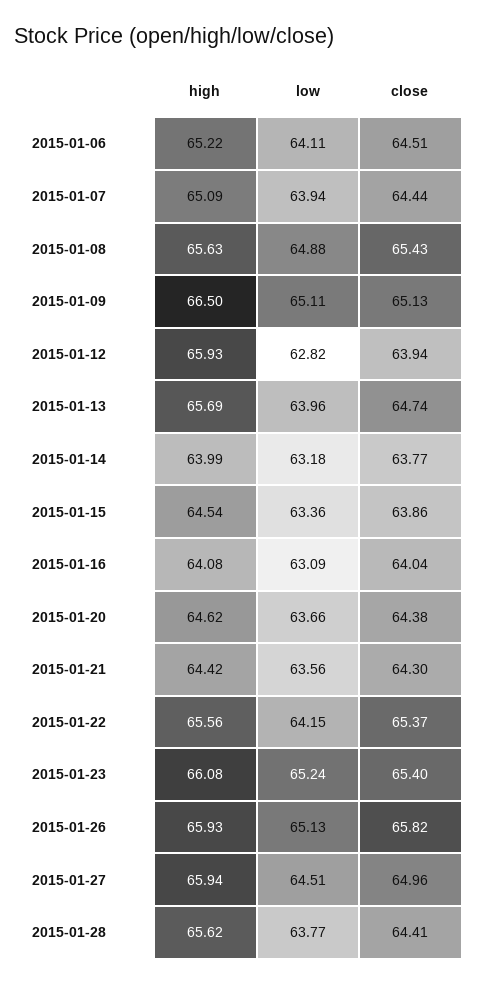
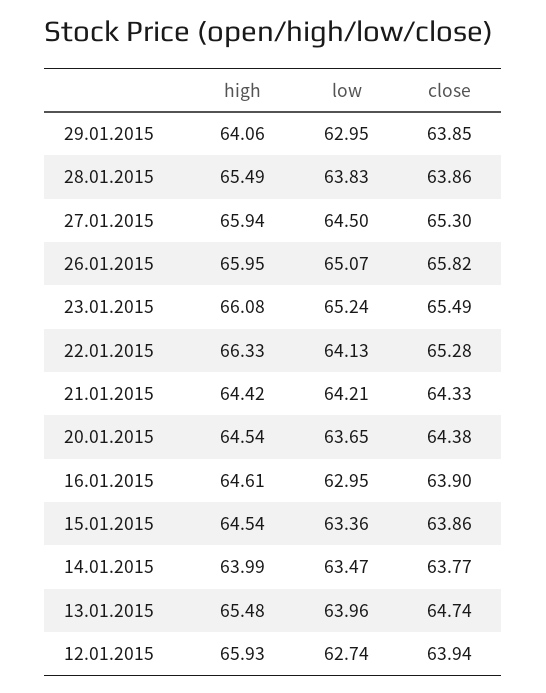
high, 2015-01-06: 65.22 -> none
low, 2015-01-06: 64.11 -> none
close, 2015-01-06: 64.51 -> none
high, 2015-01-07: 65.09 -> none
low, 2015-01-07: 63.94 -> none
close, 2015-01-07: 64.44 -> none
high, 2015-01-08: 65.63 -> none
low, 2015-01-08: 64.88 -> none
close, 2015-01-08: 65.43 -> none
high, 2015-01-09: 66.5 -> none
low, 2015-01-09: 65.11 -> none
close, 2015-01-09: 65.13 -> none
low, 2015-01-12: 62.82 -> 62.74
high, 2015-01-13: 65.69 -> 65.48
low, 2015-01-14: 63.18 -> 63.47
high, 2015-01-16: 64.08 -> 64.61
low, 2015-01-16: 63.09 -> 62.95
close, 2015-01-16: 64.04 -> 63.9
high, 2015-01-20: 64.62 -> 64.54
low, 2015-01-20: 63.66 -> 63.65
low, 2015-01-21: 63.56 -> 64.21
close, 2015-01-21: 64.3 -> 64.33
high, 2015-01-22: 65.56 -> 66.33
low, 2015-01-22: 64.15 -> 64.13
close, 2015-01-22: 65.37 -> 65.28
close, 2015-01-23: 65.4 -> 65.49
high, 2015-01-26: 65.93 -> 65.95
low, 2015-01-26: 65.13 -> 65.07
low, 2015-01-27: 64.51 -> 64.5
close, 2015-01-27: 64.96 -> 65.3
high, 2015-01-28: 65.62 -> 65.49
low, 2015-01-28: 63.77 -> 63.83
close, 2015-01-28: 64.41 -> 63.86
high, 29.01.2015: none -> 64.06
low, 29.01.2015: none -> 62.95
close, 29.01.2015: none -> 63.85

